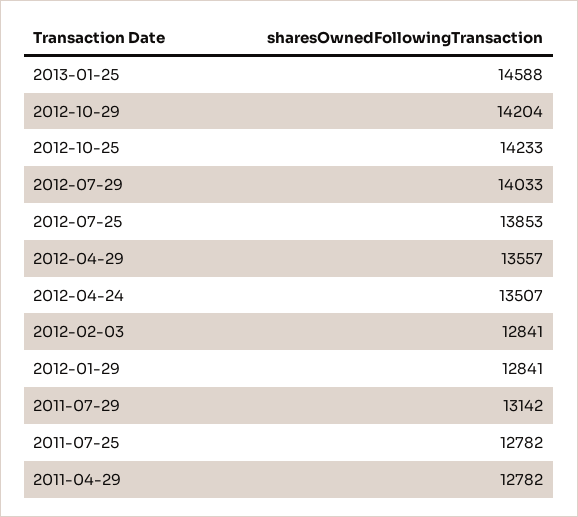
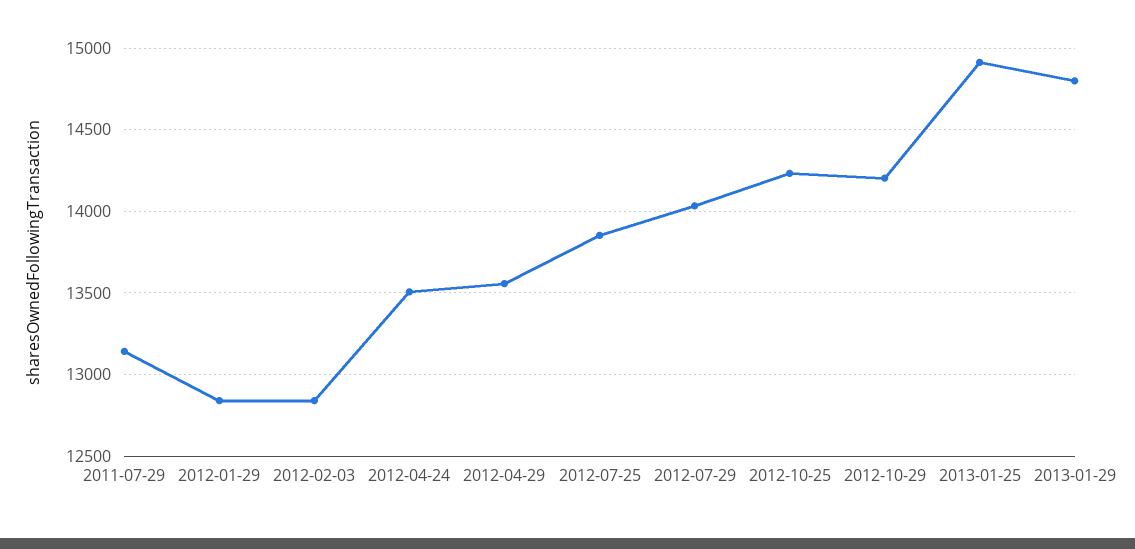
2013-01-25: 14588 -> 14900
2011-07-25: 12782 -> none
2011-04-29: 12782 -> none
2013-01-29: none -> 14800

